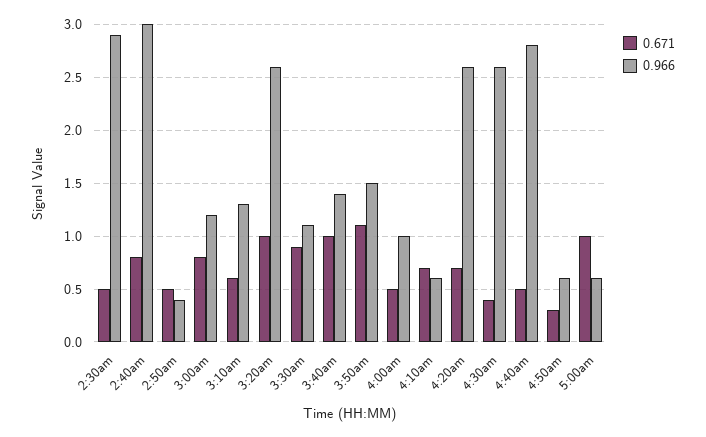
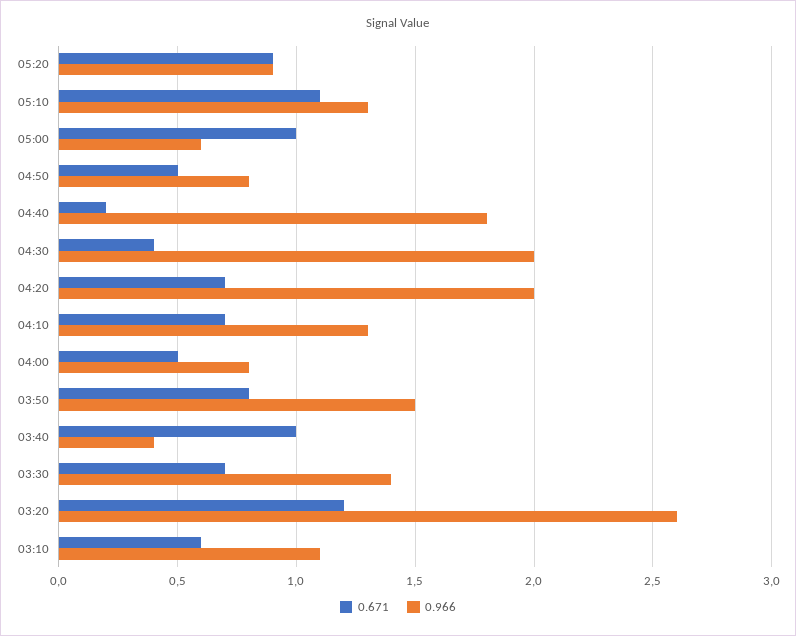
0.671, 2:30am: 0.5 -> none
0.966, 2:30am: 2.9 -> none
0.671, 2:40am: 0.8 -> none
0.966, 2:40am: 3 -> none
0.671, 2:50am: 0.5 -> none
0.966, 2:50am: 0.4 -> none
0.671, 3:00am: 0.8 -> none
0.966, 3:00am: 1.2 -> none
0.966, 3:10am: 1.3 -> 1.1
0.671, 3:20am: 1 -> 1.2
0.671, 3:30am: 0.9 -> 0.7
0.966, 3:30am: 1.1 -> 1.4
0.966, 3:40am: 1.4 -> 0.4
0.671, 3:50am: 1.1 -> 0.8
0.966, 4:00am: 1 -> 0.8
0.966, 4:10am: 0.6 -> 1.3
0.966, 4:20am: 2.6 -> 2
0.966, 4:30am: 2.6 -> 2
0.671, 4:40am: 0.5 -> 0.2
0.966, 4:40am: 2.8 -> 1.8
0.671, 4:50am: 0.3 -> 0.5
0.966, 4:50am: 0.6 -> 0.8
0.671, 05:20: none -> 0.9
0.966, 05:20: none -> 0.9
0.671, 05:10: none -> 1.1
0.966, 05:10: none -> 1.3

